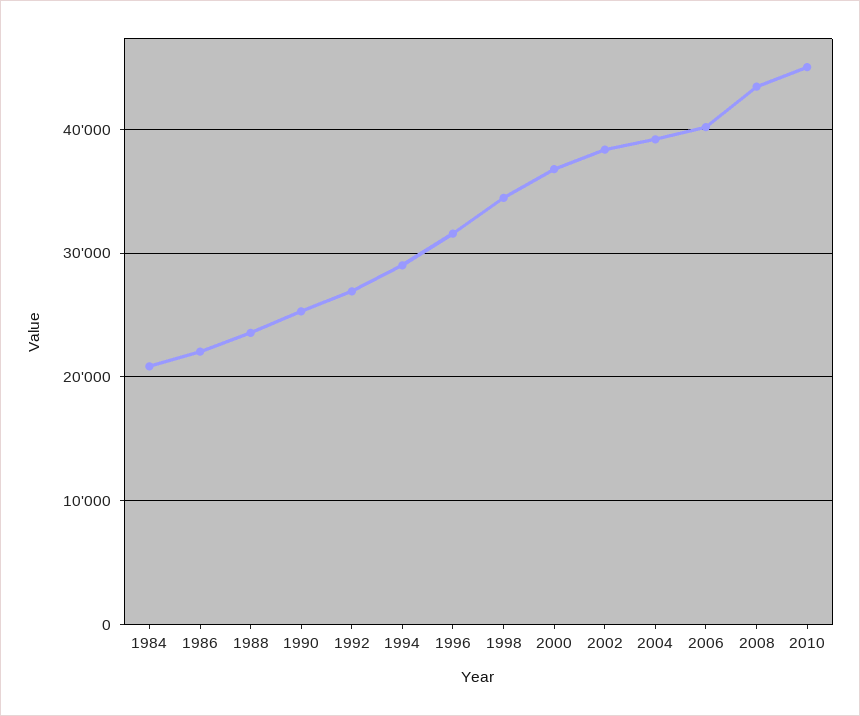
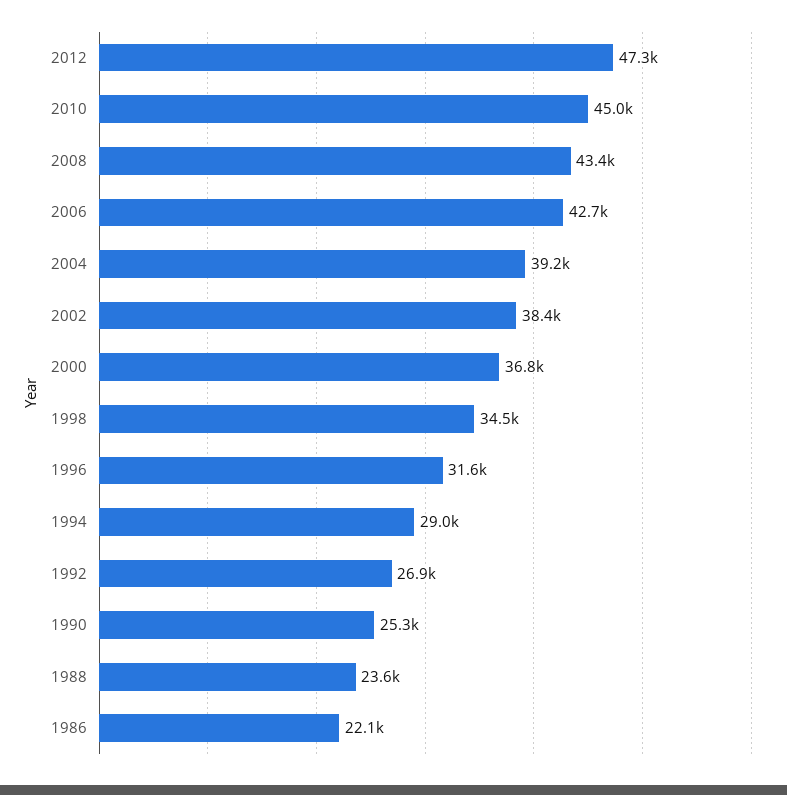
1984: 21000 -> none
2006: 40000 -> 42700
2012: none -> 47300

